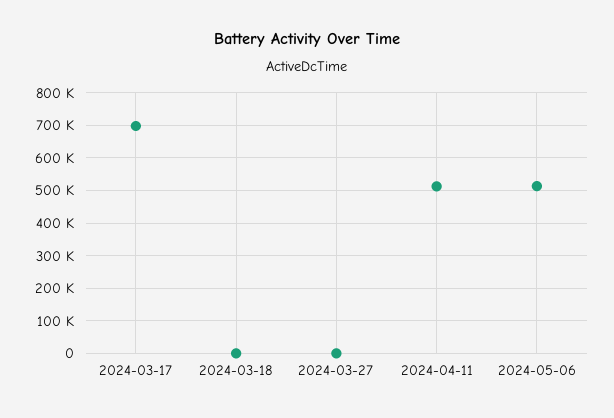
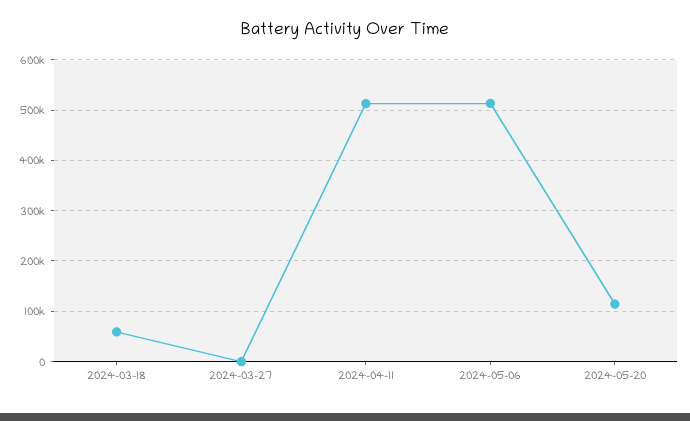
2024-03-17: 700000 -> none
2024-03-18: 0 -> 60000
2024-05-20: none -> 120000

